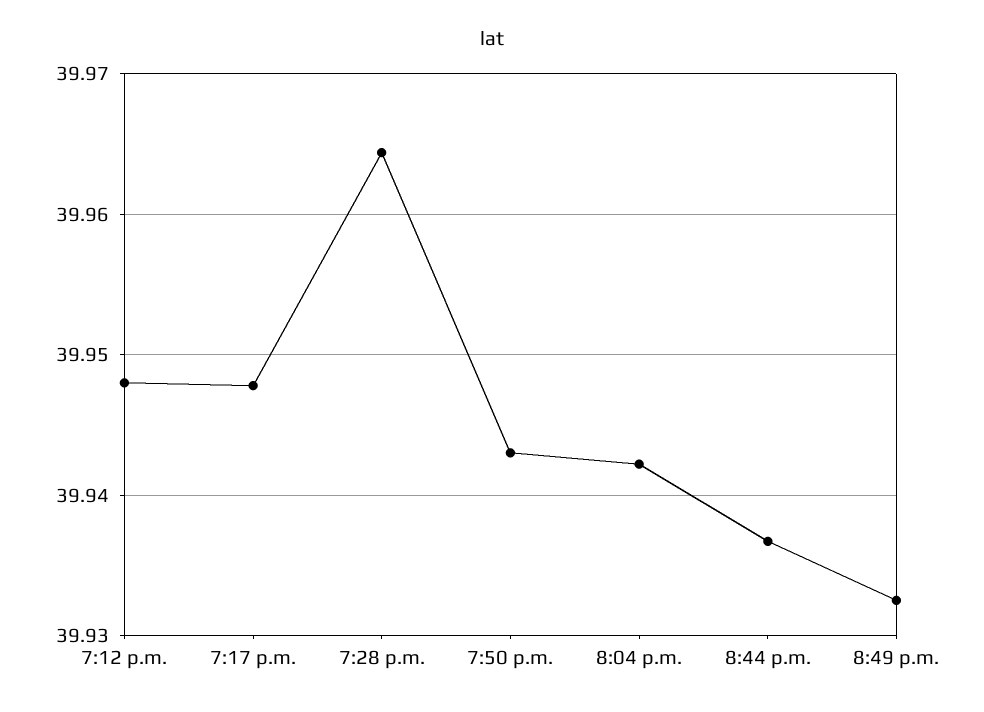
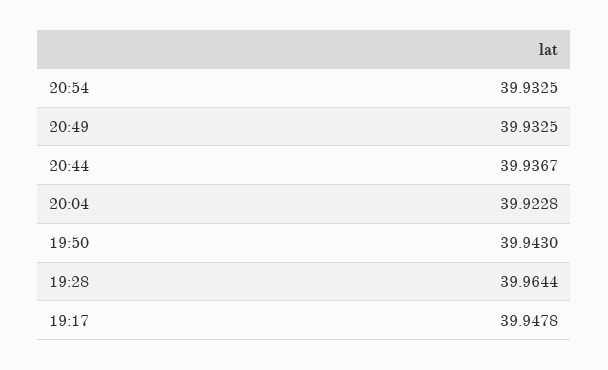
7:12 p.m.: 39.948 -> none
8:04 p.m.: 39.942 -> 39.9228
20:54: none -> 39.9325

